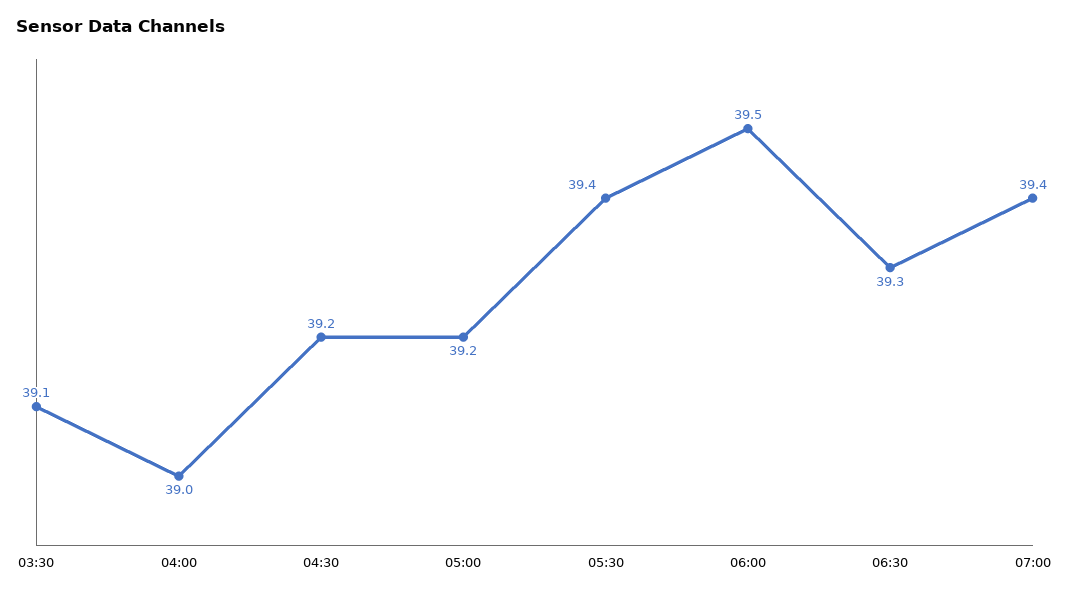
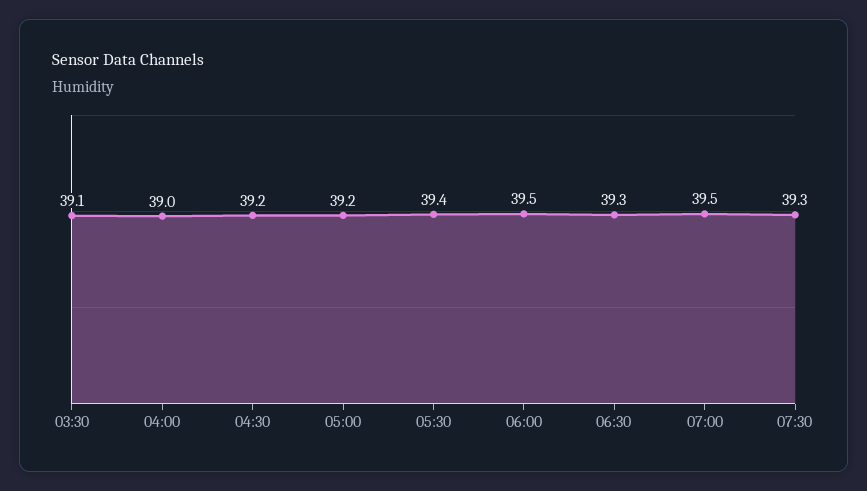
07:00: 39.4 -> 39.5
07:30: none -> 39.3

